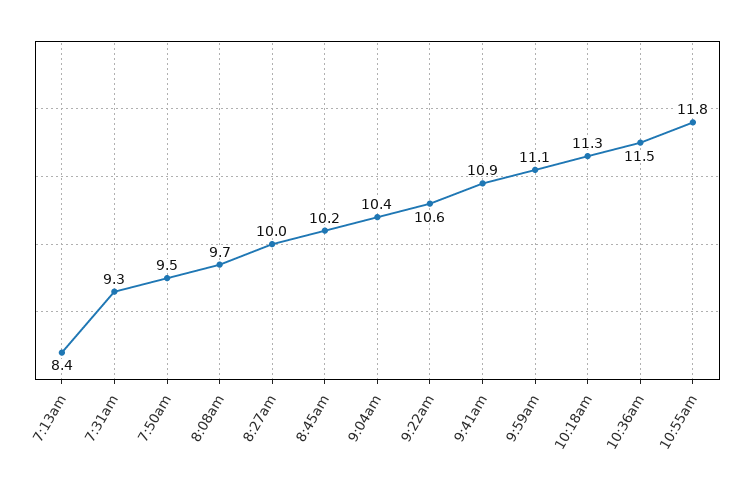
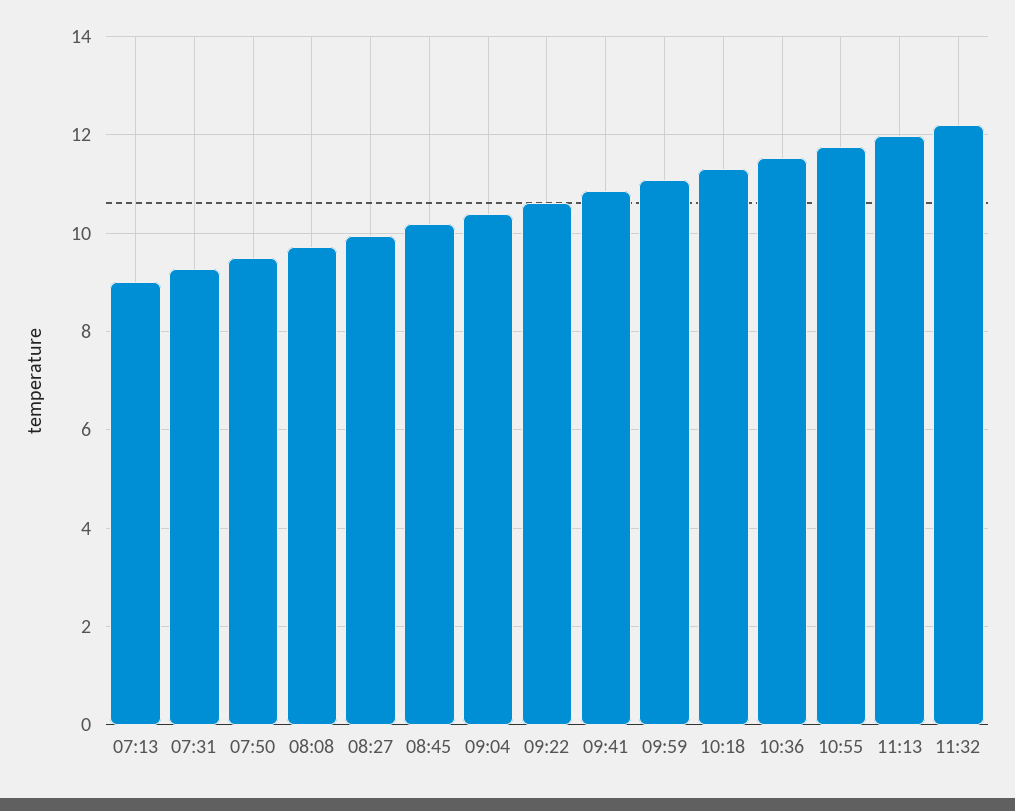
7:13am: 8.4 -> 9
11:13: none -> 12
11:32: none -> 12.2

